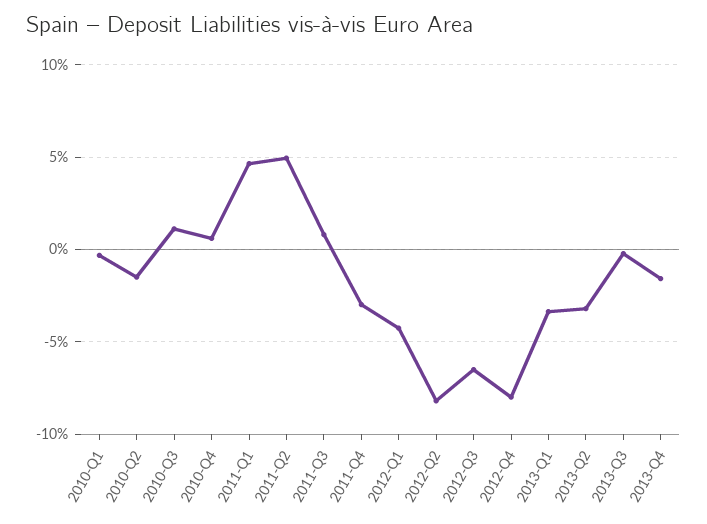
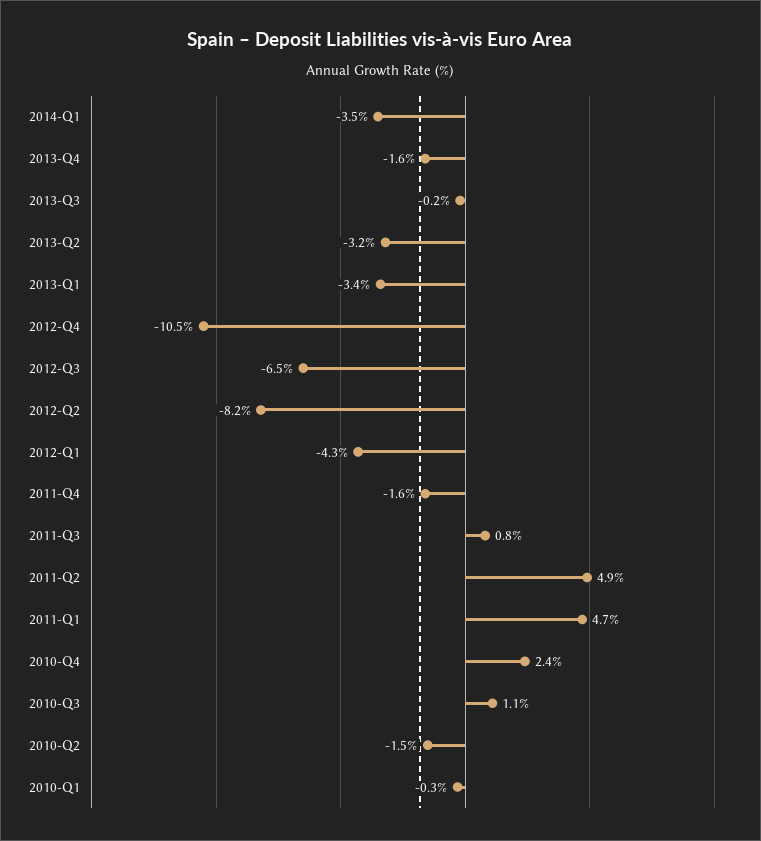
2010-Q4: 0.5 -> 2.4
2011-Q4: -3 -> -1.6
2012-Q4: -8 -> -10.5
2014-Q1: none -> -3.5

